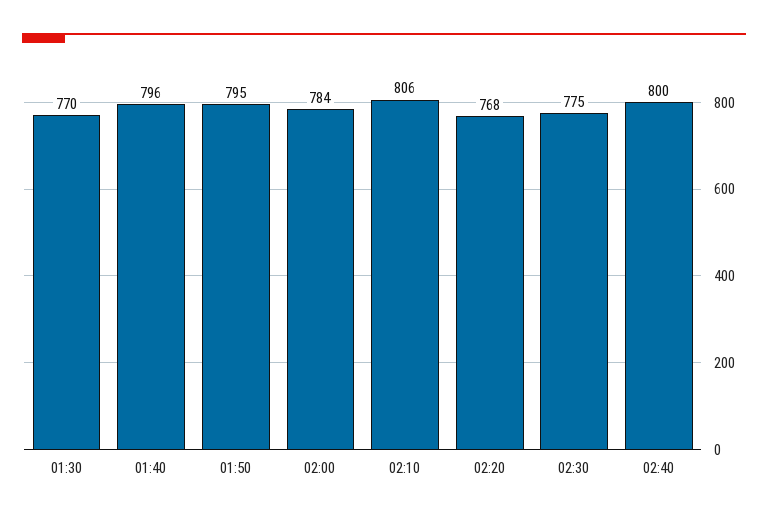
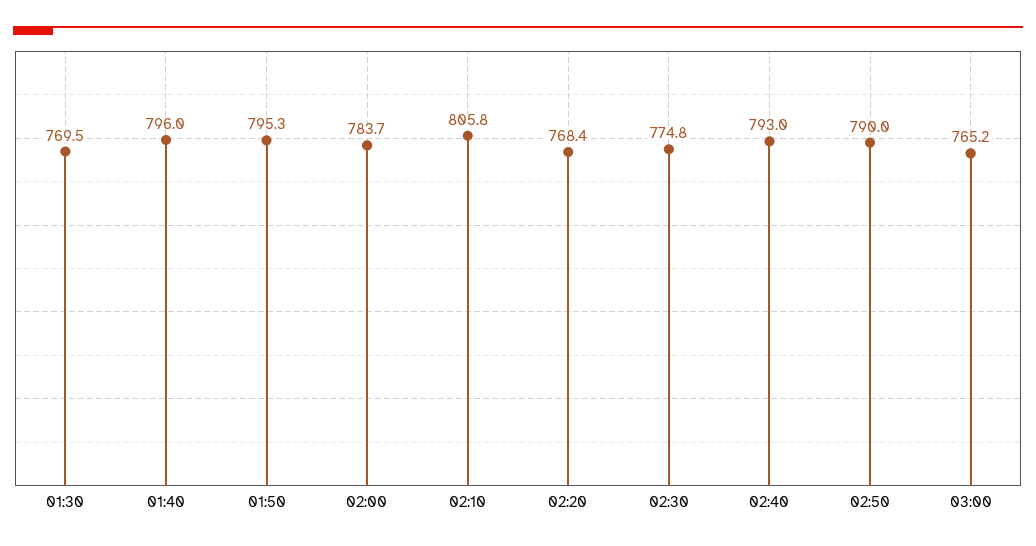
02:40: 800 -> 793
02:50: none -> 790
03:00: none -> 765.2

